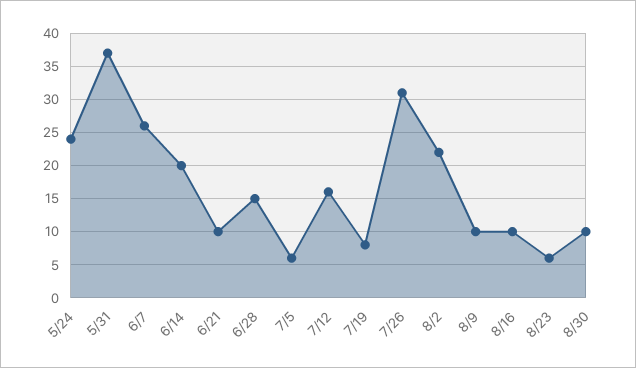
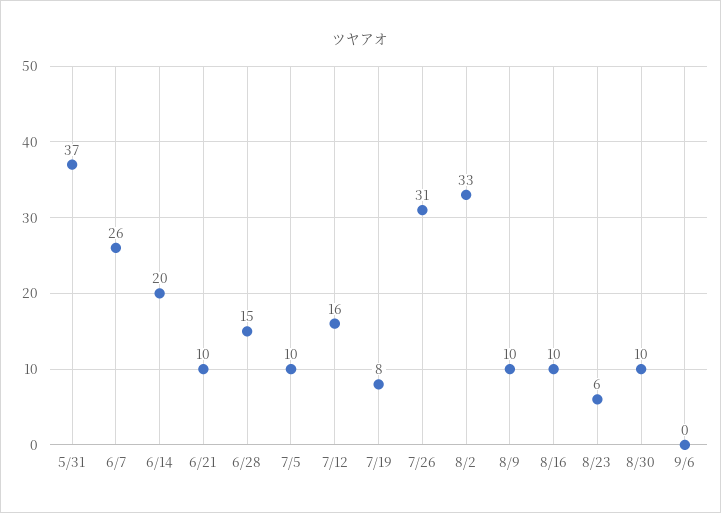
5/24: 24 -> none
7/5: 6 -> 10
8/2: 22 -> 33
9/6: none -> 0

